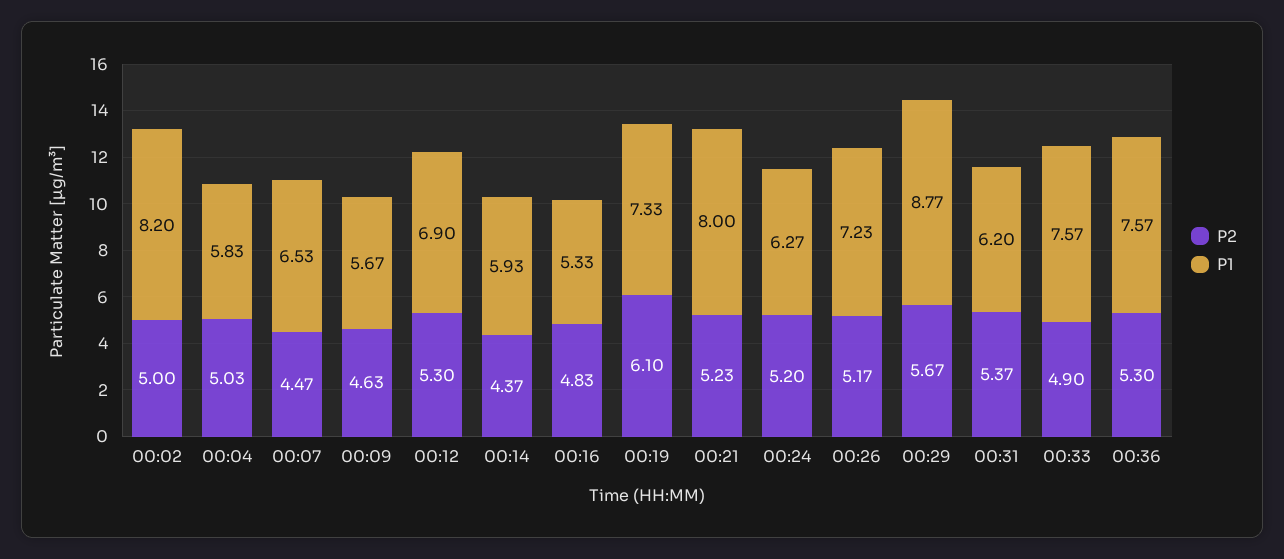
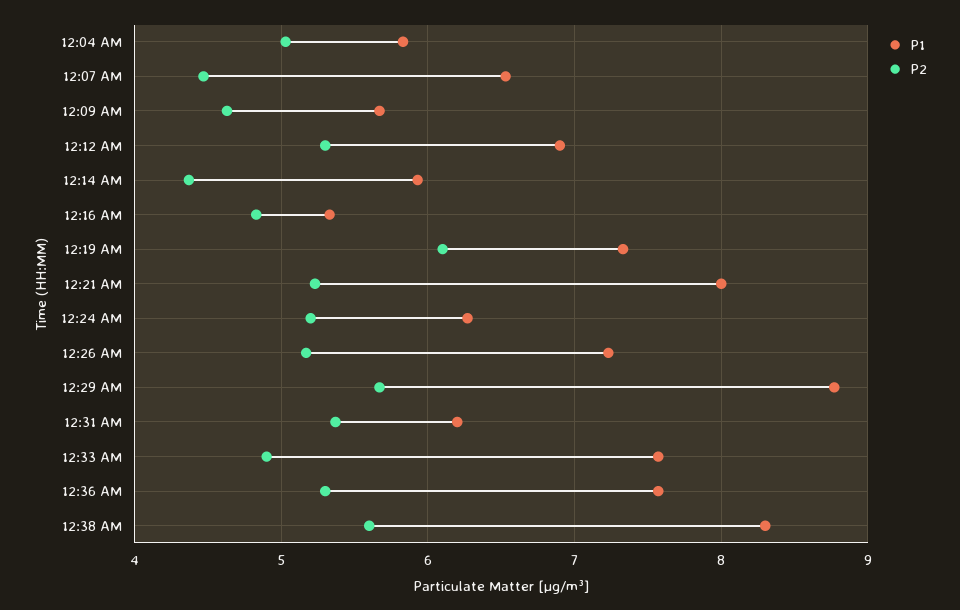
P2, 00:02: 5 -> none
P1, 00:02: 8.2 -> none
P1, 12:38 AM: none -> 8.3
P2, 12:38 AM: none -> 5.6

